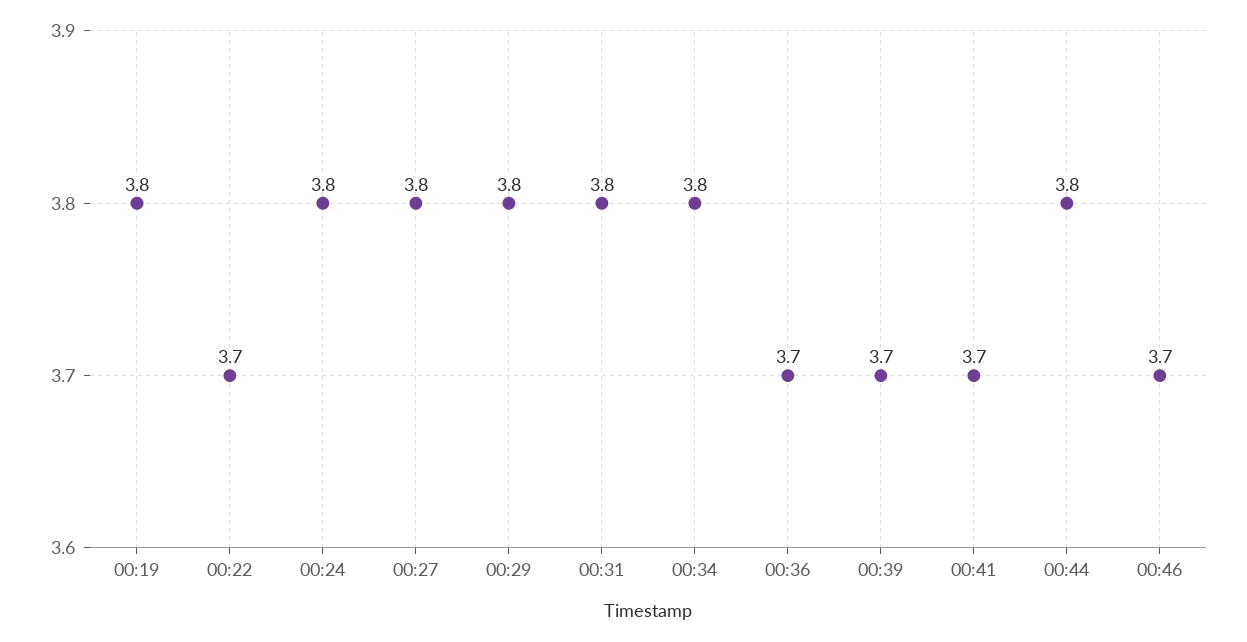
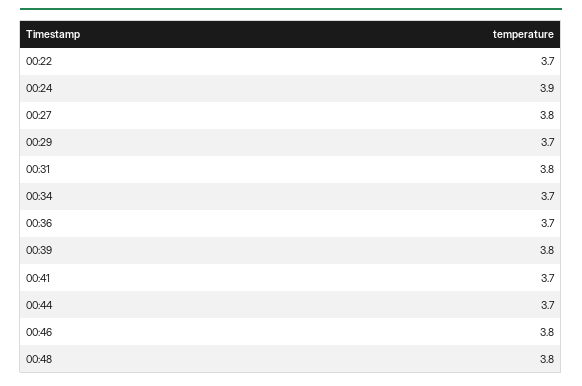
00:19: 3.8 -> none
00:24: 3.8 -> 3.9
00:29: 3.8 -> 3.7
00:34: 3.8 -> 3.7
00:39: 3.7 -> 3.8
00:44: 3.8 -> 3.7
00:46: 3.7 -> 3.8
00:48: none -> 3.8

